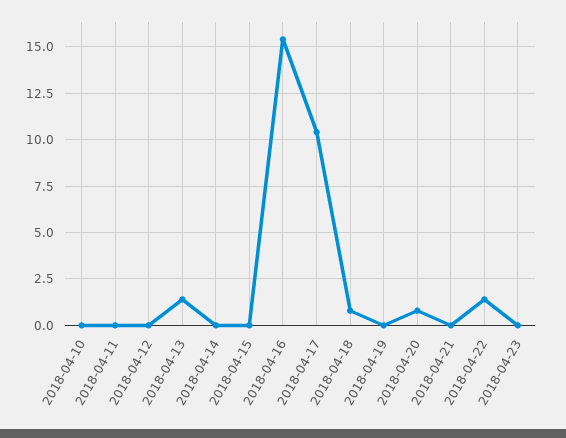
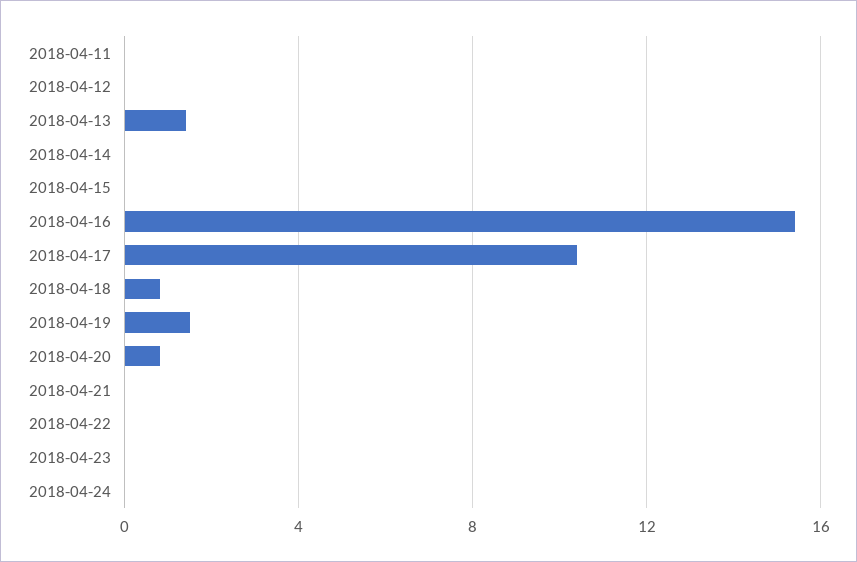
2018-04-10: 0 -> none
2018-04-19: 0 -> 1.5
2018-04-22: 1.5 -> 0
2018-04-24: none -> 0

